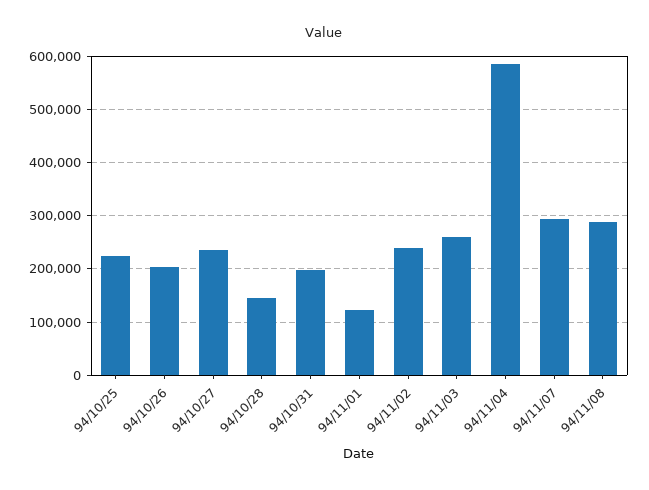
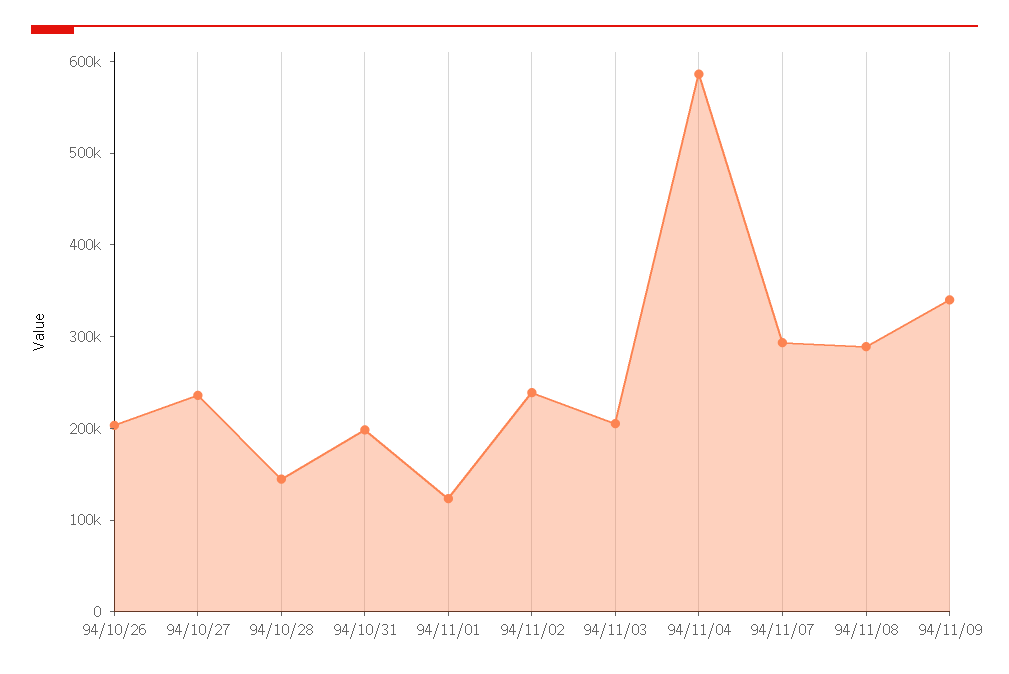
94/10/25: 220000 -> none
94/11/03: 260000 -> 200000
94/11/09: none -> 340000

